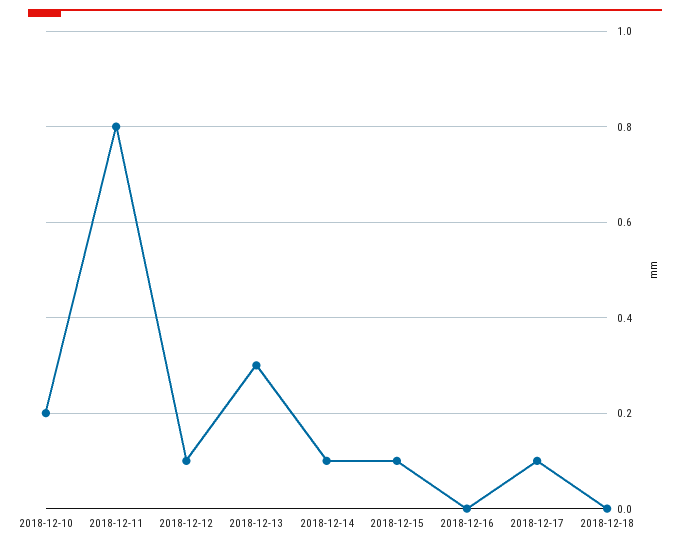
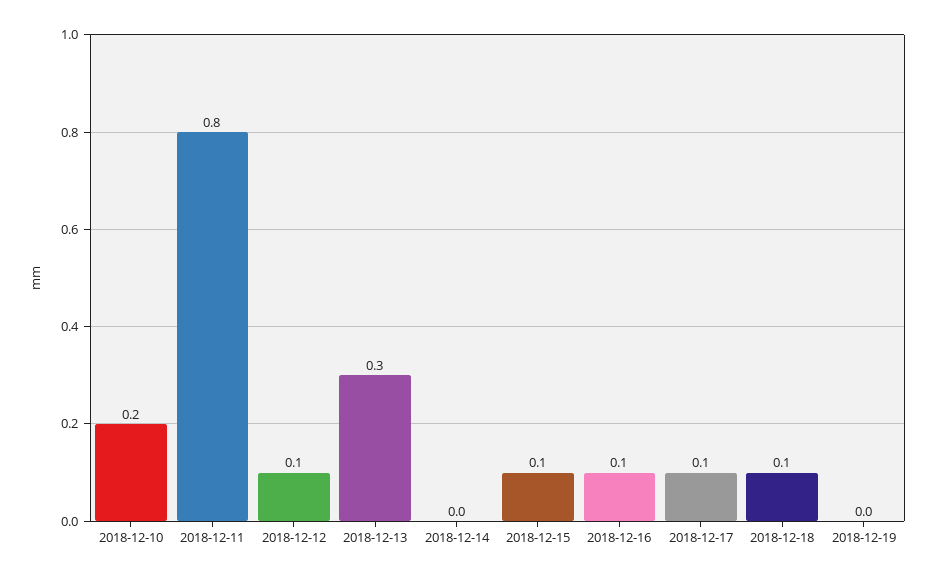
2018-12-14: 0.1 -> 0
2018-12-16: 0 -> 0.1
2018-12-18: 0 -> 0.1
2018-12-19: none -> 0

